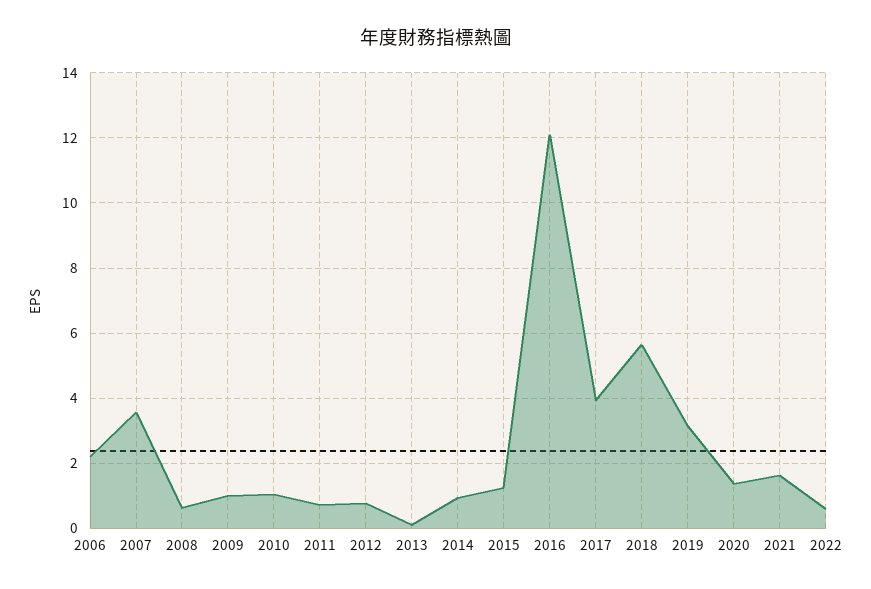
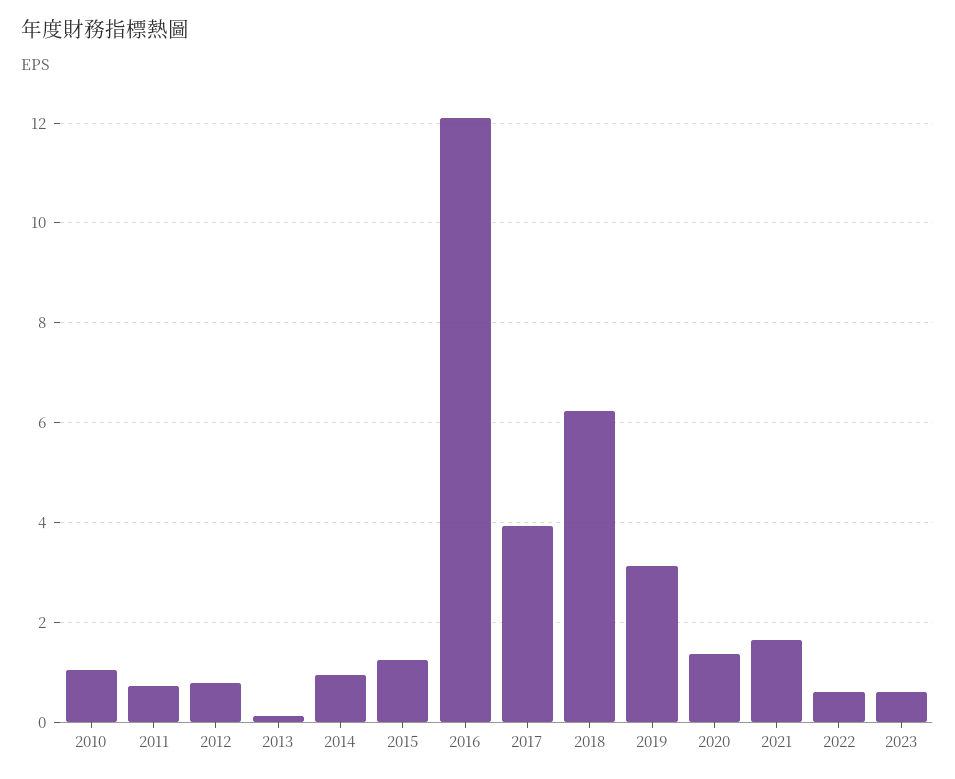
2006: 2.2 -> none
2007: 3.6 -> none
2008: 0.6 -> none
2009: 1 -> none
2018: 5.6 -> 6.2
2023: none -> 0.6

